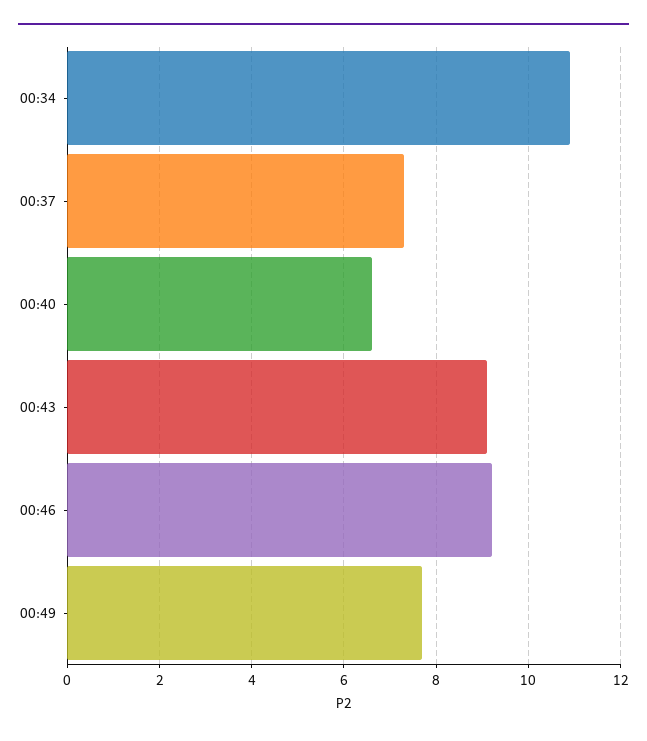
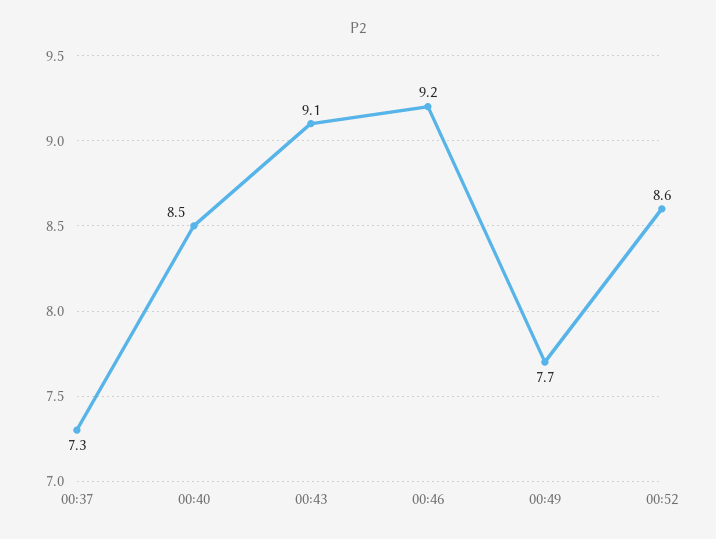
00:34: 11 -> none
00:40: 6.5 -> 8.5
00:52: none -> 8.6

